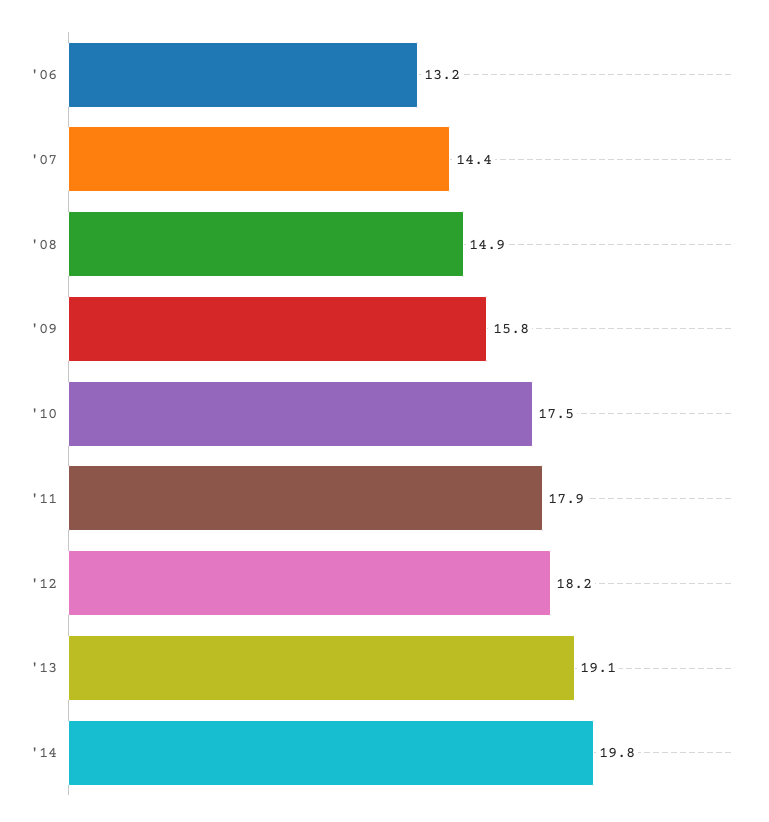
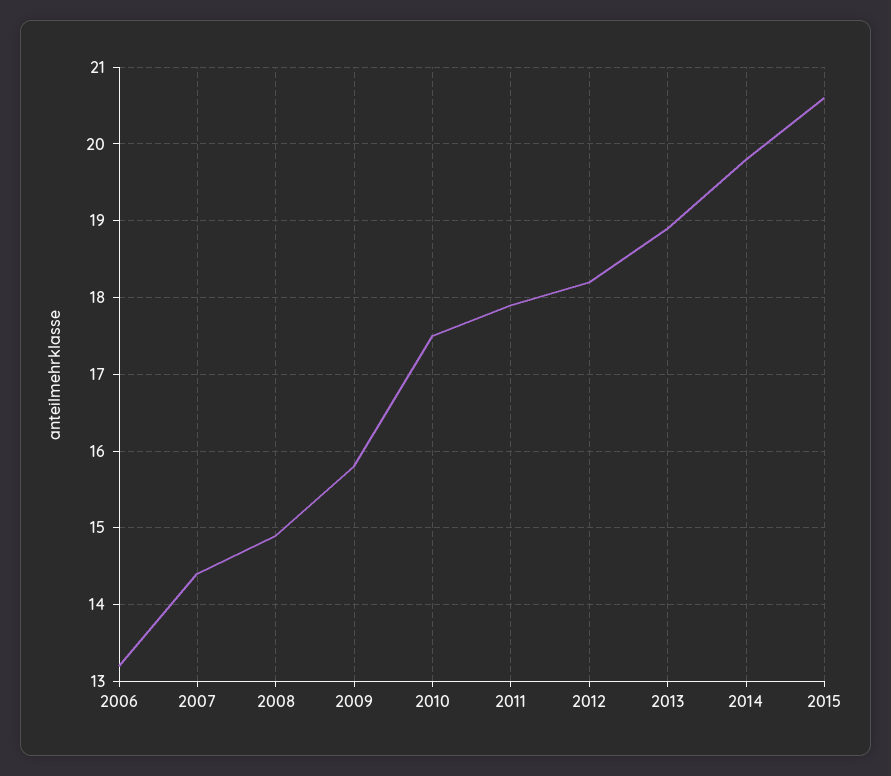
'13: 19.1 -> 18.9
2015: none -> 20.6

